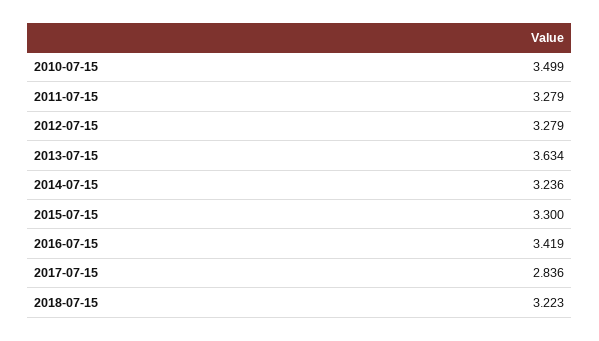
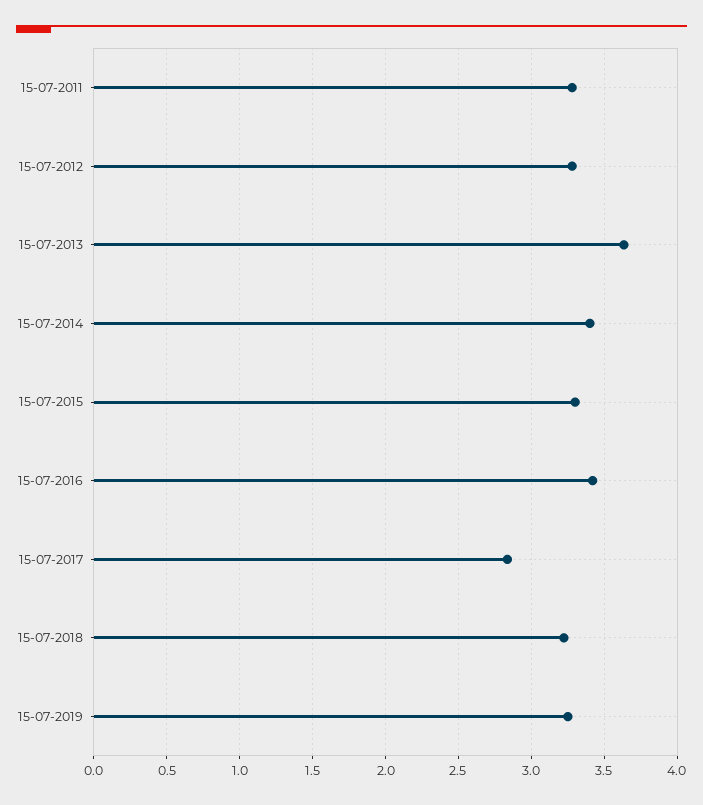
2010-07-15: 3.499 -> none
2014-07-15: 3.236 -> 3.4
15-07-2019: none -> 3.25

